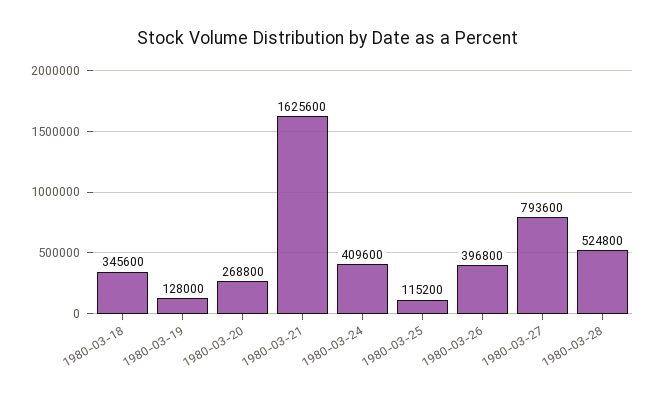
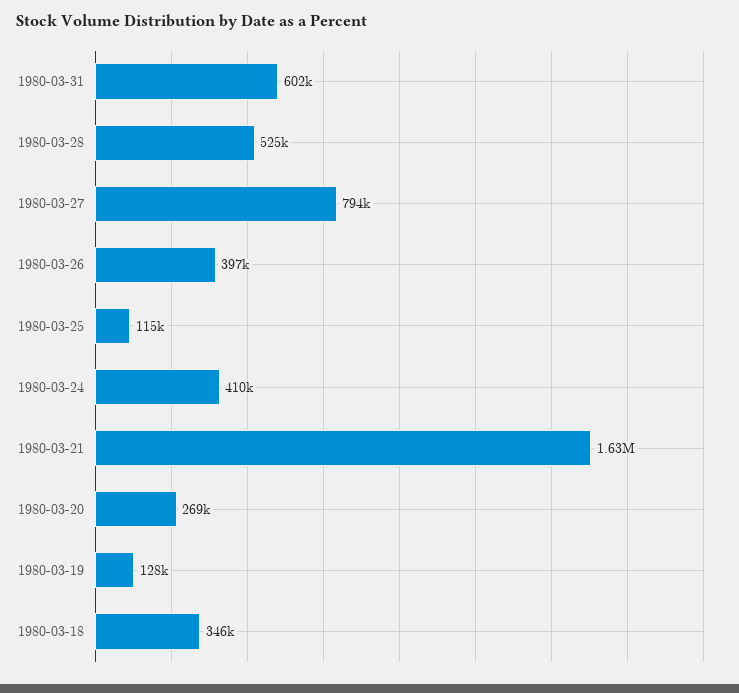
1980-03-31: none -> 602000

